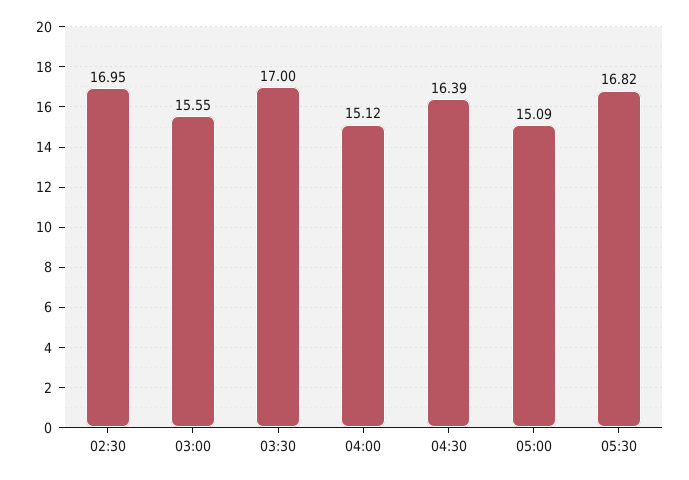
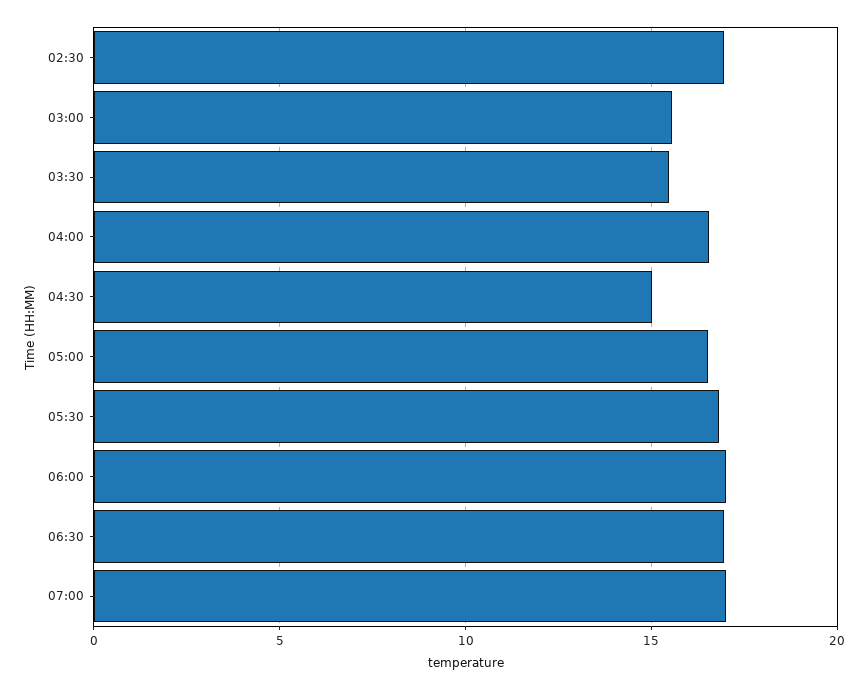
03:30: 17 -> 15.5
04:00: 15.12 -> 16.5
04:30: 16.39 -> 15
05:00: 15.09 -> 16.5
06:00: none -> 17
06:30: none -> 17
07:00: none -> 17

